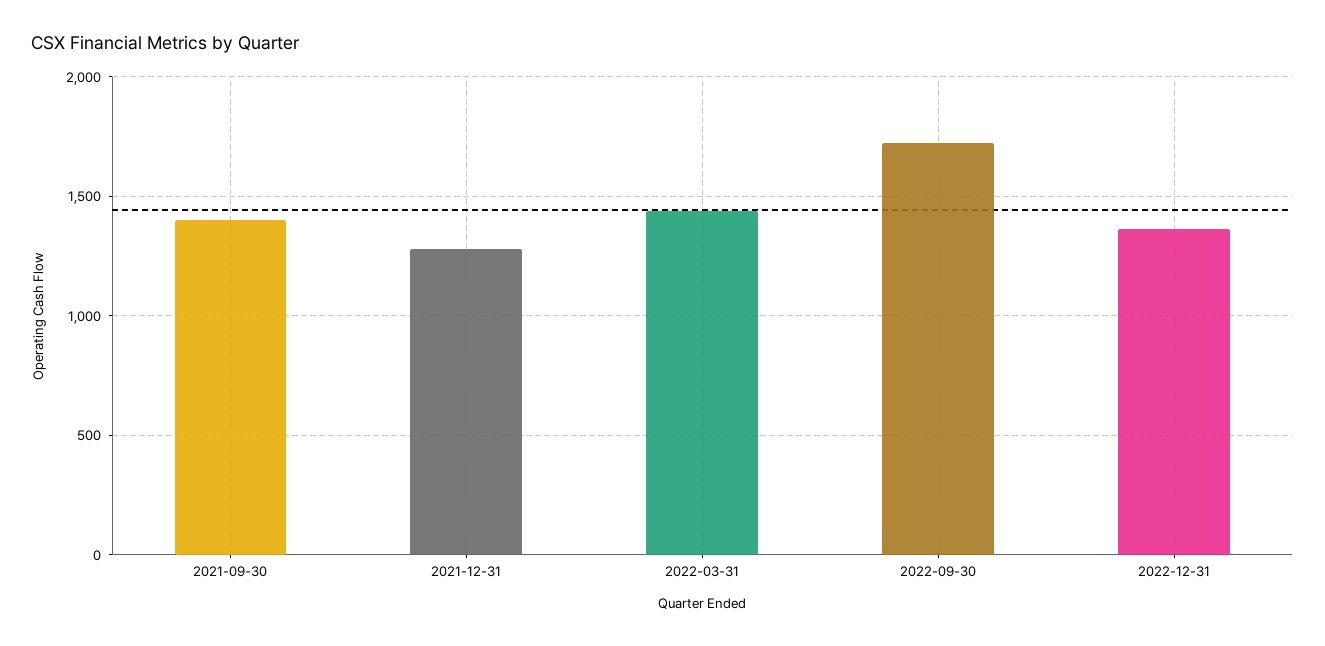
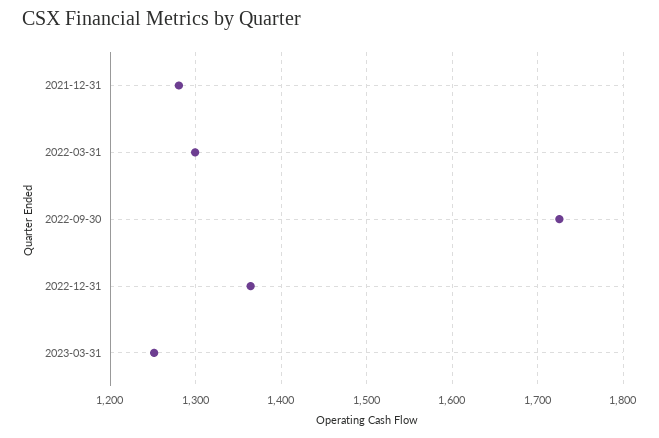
2021-09-30: 1400 -> none
2022-03-31: 1450 -> 1300
2023-03-31: none -> 1250

